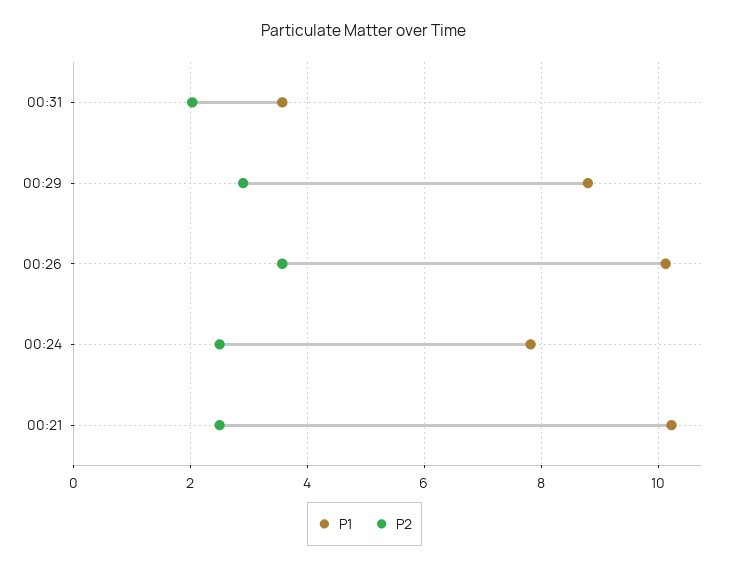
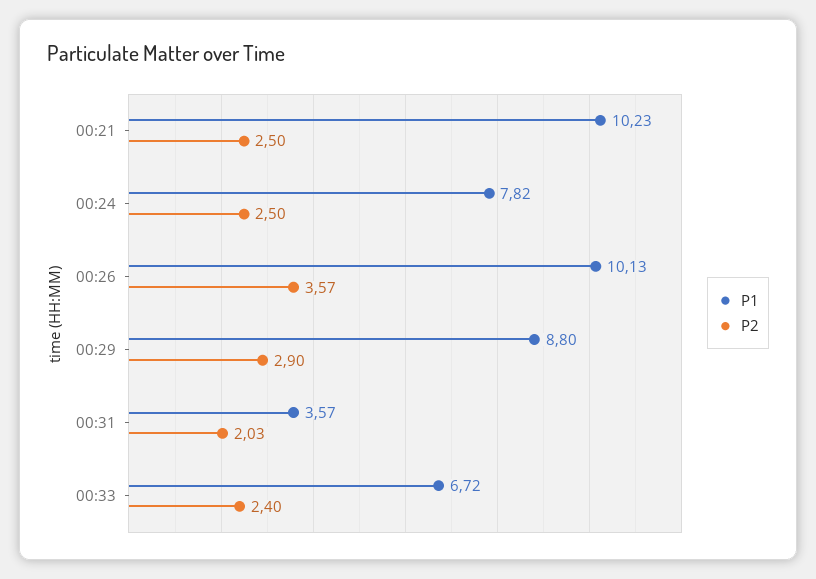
P1, 00:33: none -> 6.72
P2, 00:33: none -> 2.4

